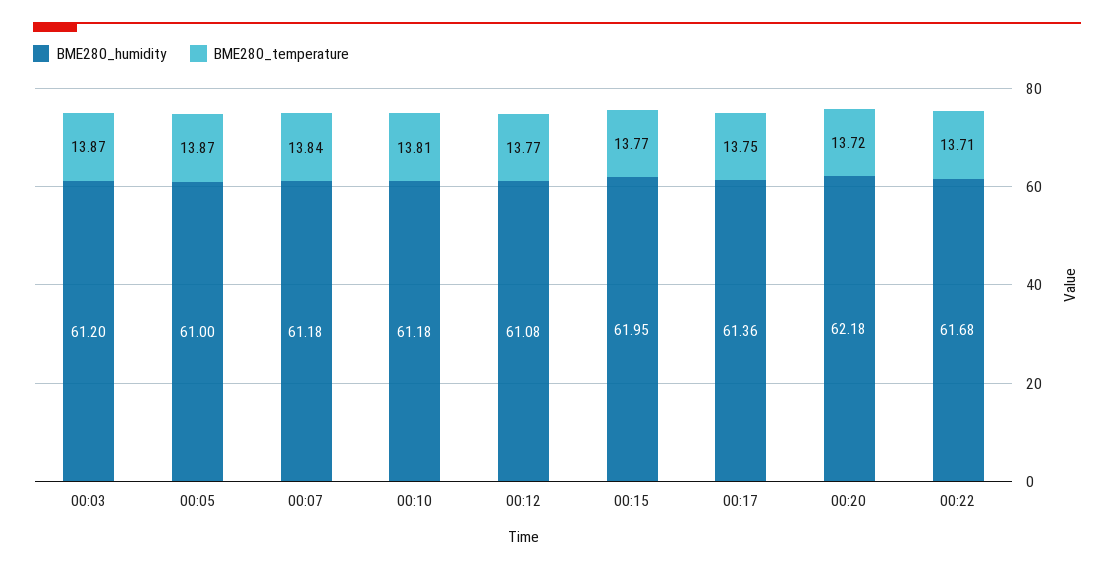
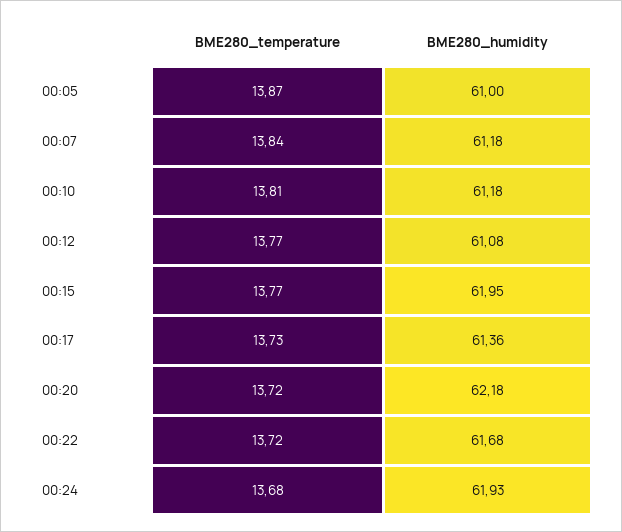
BME280_humidity, 00:03: 61.2 -> none
BME280_temperature, 00:03: 13.87 -> none
BME280_temperature, 00:17: 13.75 -> 13.73
BME280_temperature, 00:22: 13.71 -> 13.72
BME280_temperature, 00:24: none -> 13.68
BME280_humidity, 00:24: none -> 61.93

